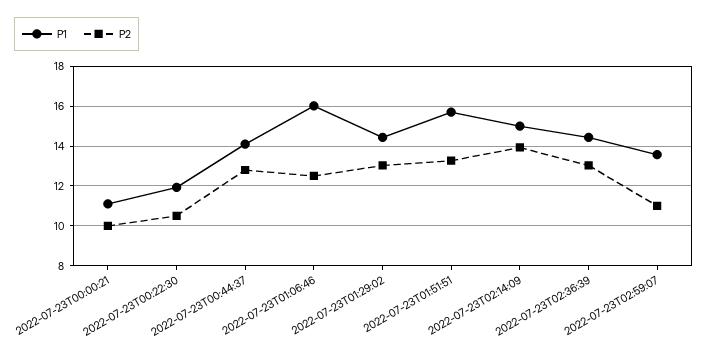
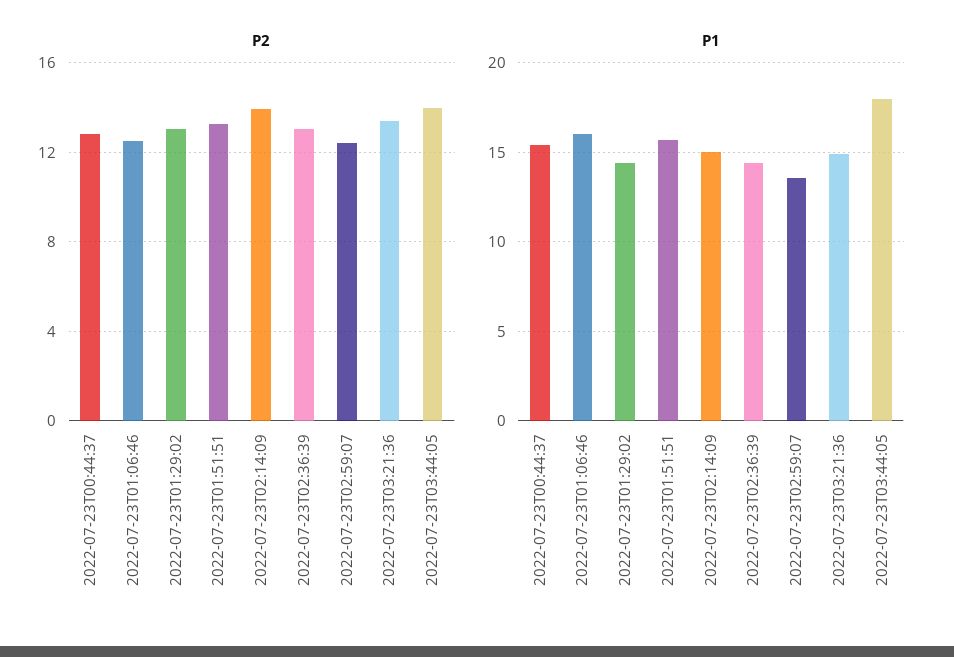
P1, 2022-07-23T00:00:21: 11 -> none
P2, 2022-07-23T00:00:21: 10 -> none
P1, 2022-07-23T00:22:30: 12 -> none
P2, 2022-07-23T00:22:30: 10.5 -> none
P1, 2022-07-23T00:44:37: 14 -> 15.5
P2, 2022-07-23T02:59:07: 11 -> 12.5
P2, 2022-07-23T03:21:36: none -> 13.5
P2, 2022-07-23T03:44:05: none -> 14
P1, 2022-07-23T03:21:36: none -> 15
P1, 2022-07-23T03:44:05: none -> 18

